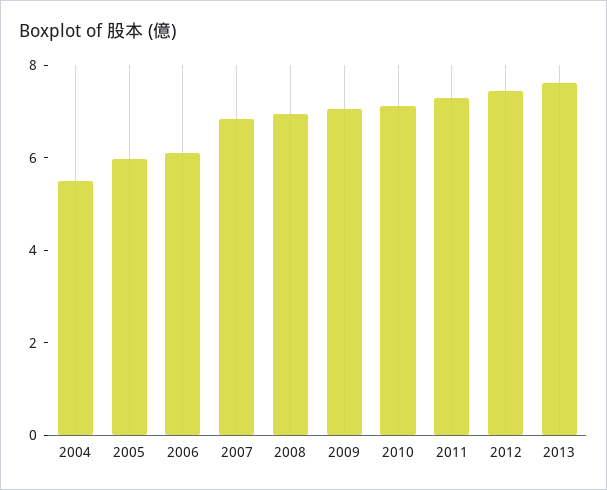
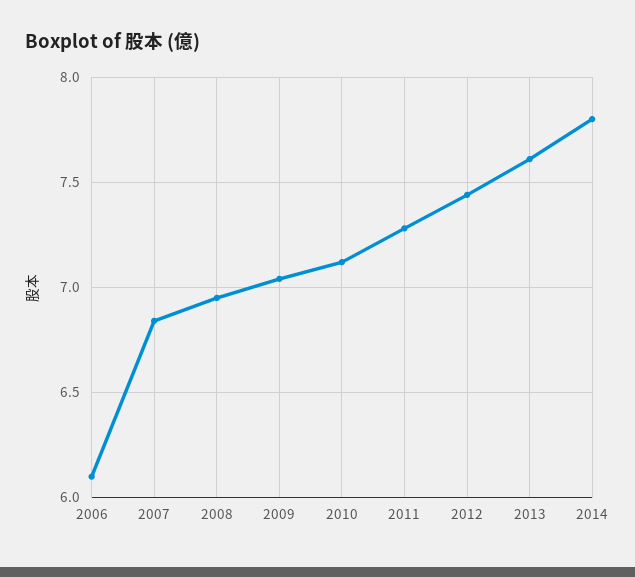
2004: 5.5 -> none
2005: 6 -> none
2014: none -> 7.8

